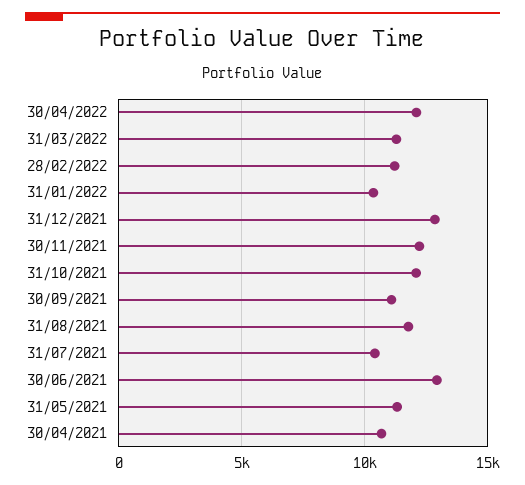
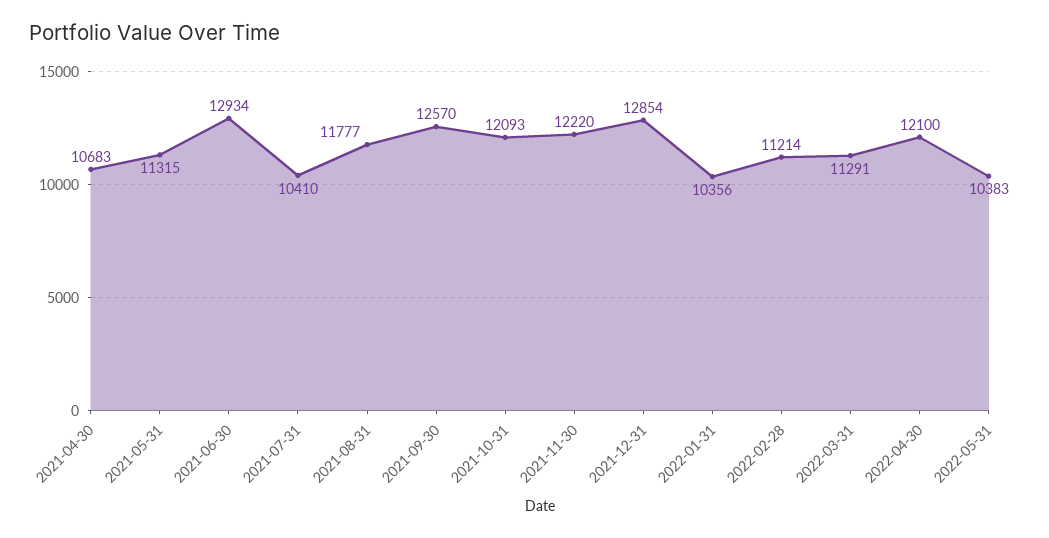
30/09/2021: 11000 -> 12570
2022-05-31: none -> 10383

